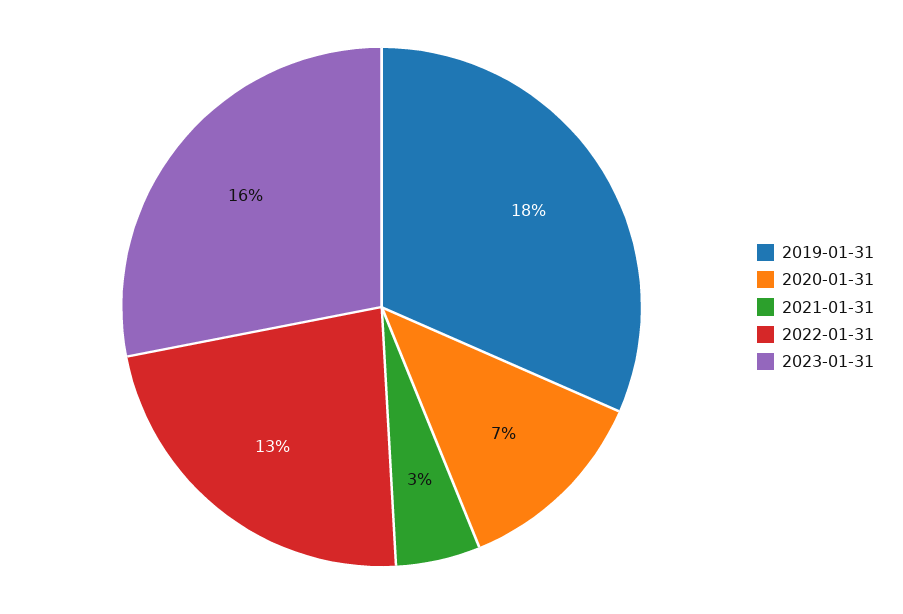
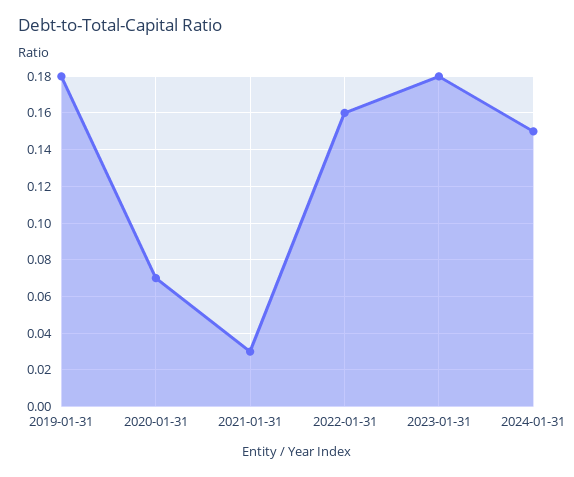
2022-01-31: 0.13 -> 0.16
2023-01-31: 0.16 -> 0.18
2024-01-31: none -> 0.15

